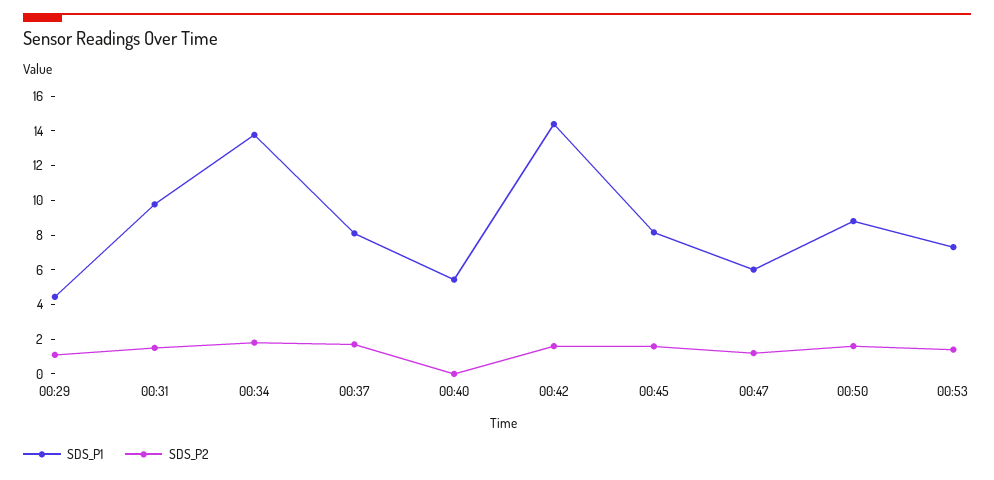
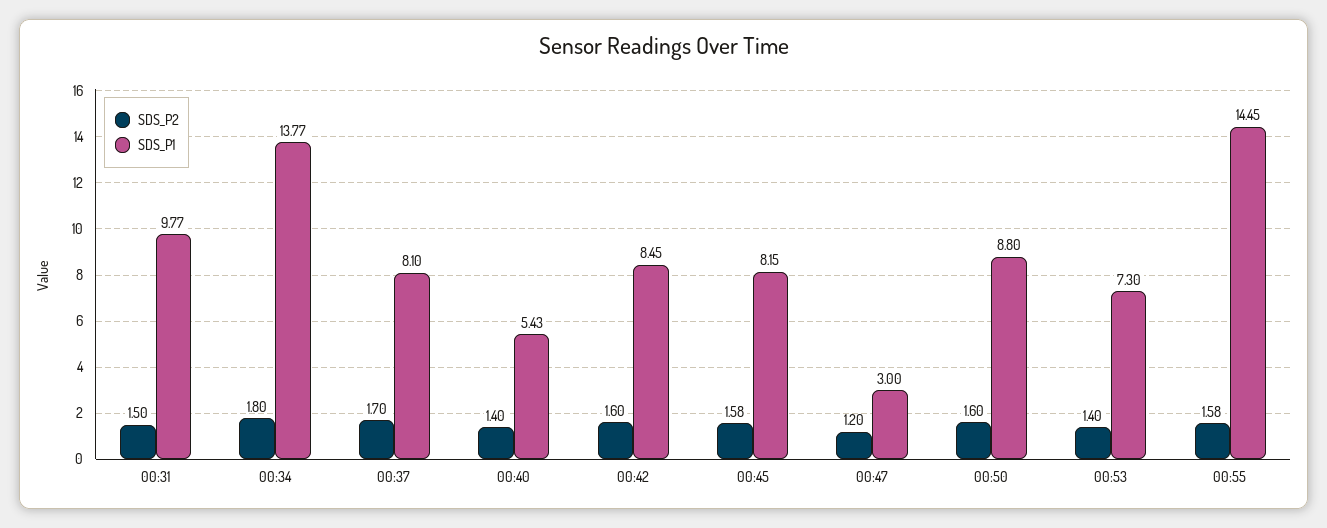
SDS_P1, 00:29: 4.5 -> none
SDS_P2, 00:29: 1 -> none
SDS_P2, 00:40: 0 -> 1.4
SDS_P1, 00:42: 14.5 -> 8.45
SDS_P1, 00:47: 6 -> 3
SDS_P2, 00:55: none -> 1.58
SDS_P1, 00:55: none -> 14.45

